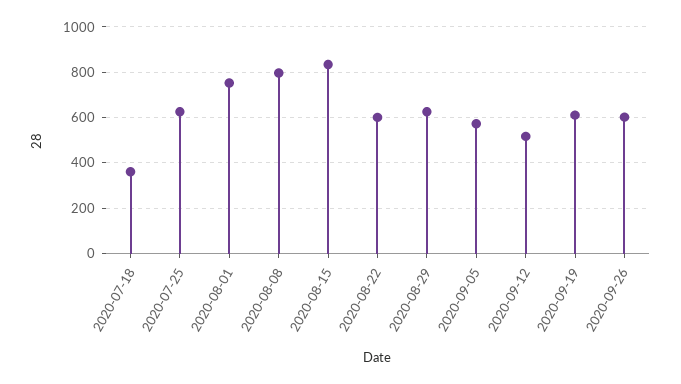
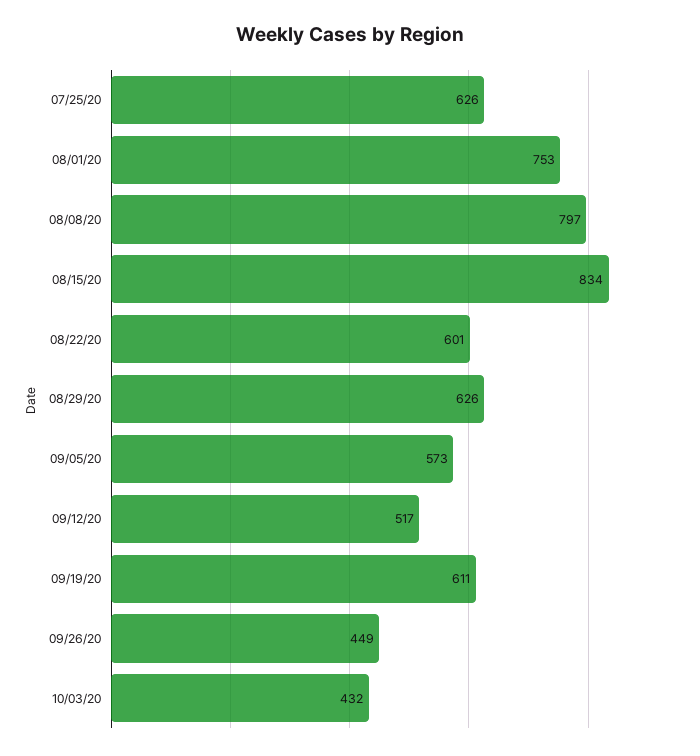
2020-07-18: 350 -> none
2020-09-26: 600 -> 449
10/03/20: none -> 432

